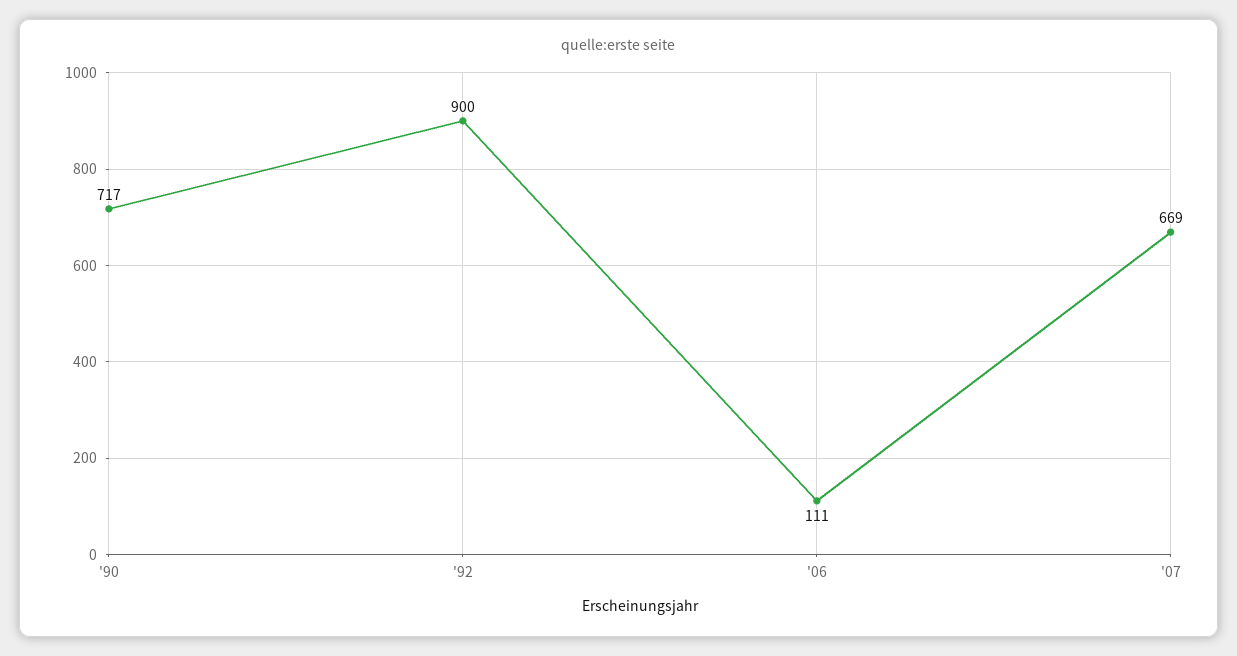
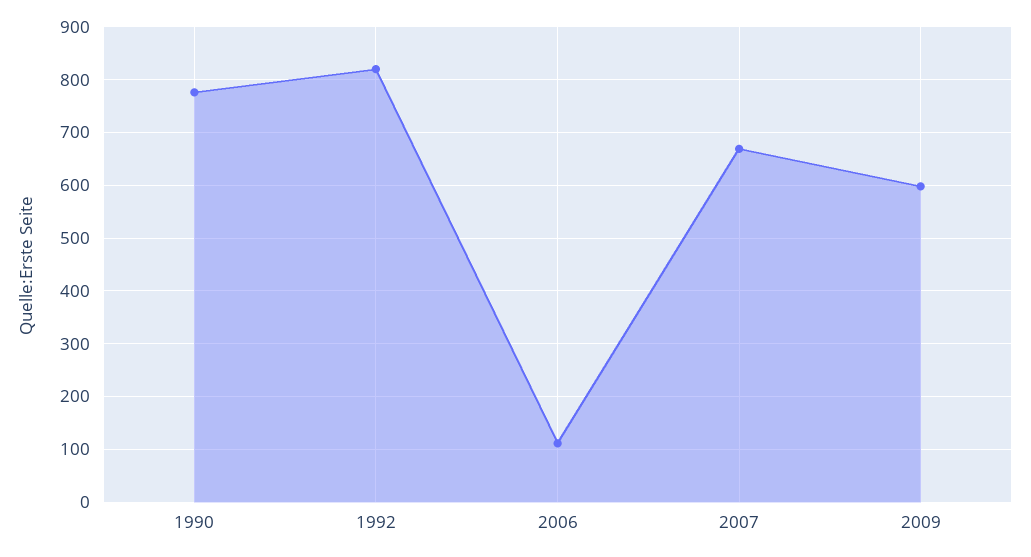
'90: 717 -> 780
'92: 900 -> 820
2009: none -> 600

